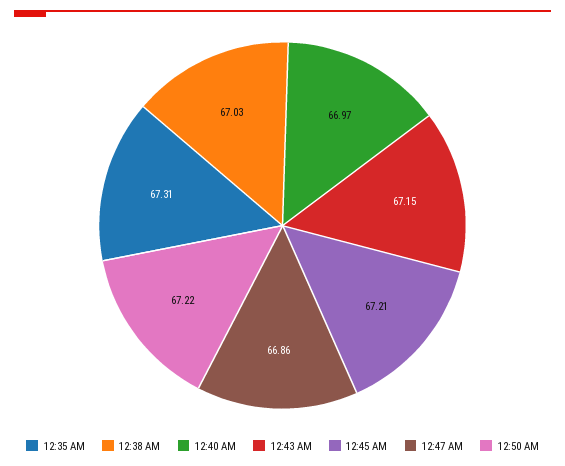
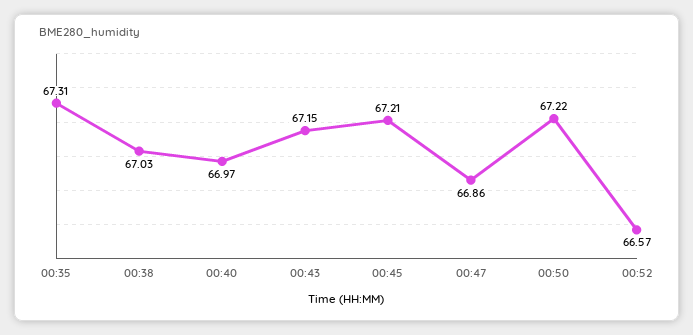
00:52: none -> 66.57

